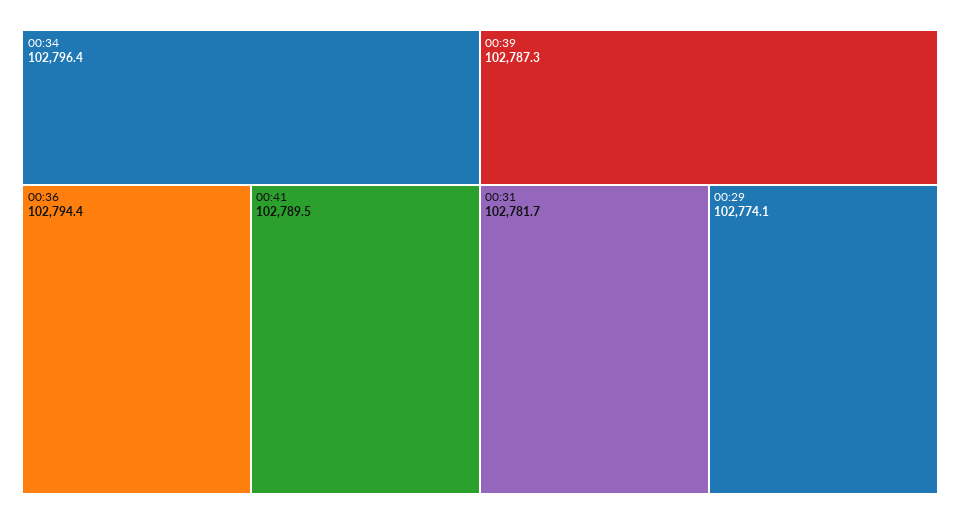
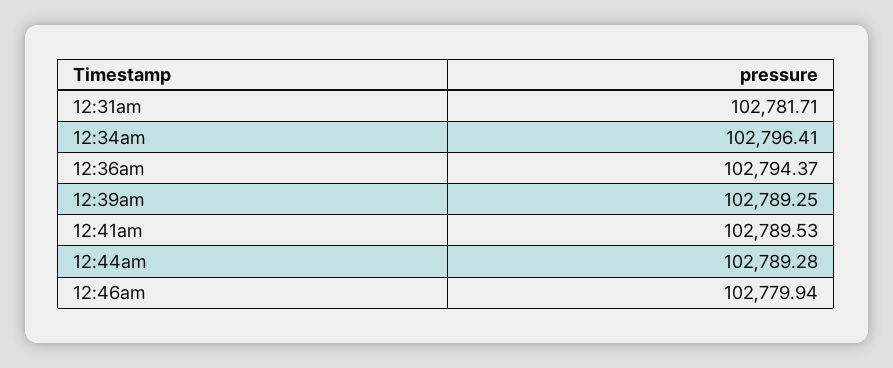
00:39: 102787.3 -> 102789.25
00:29: 102774.1 -> none
12:44am: none -> 102789.28
12:46am: none -> 102779.94

